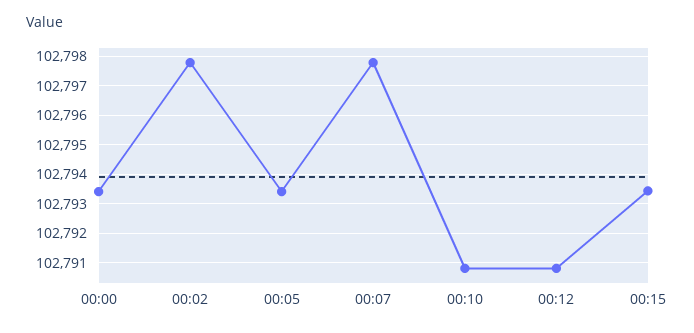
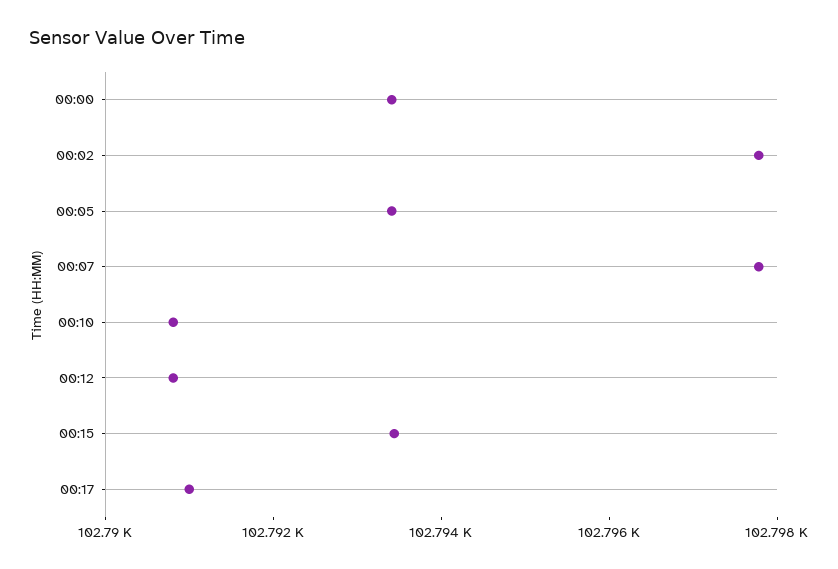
00:17: none -> 102791

